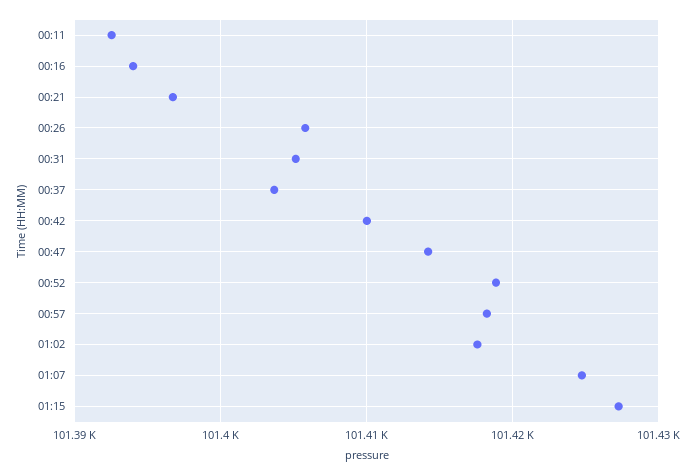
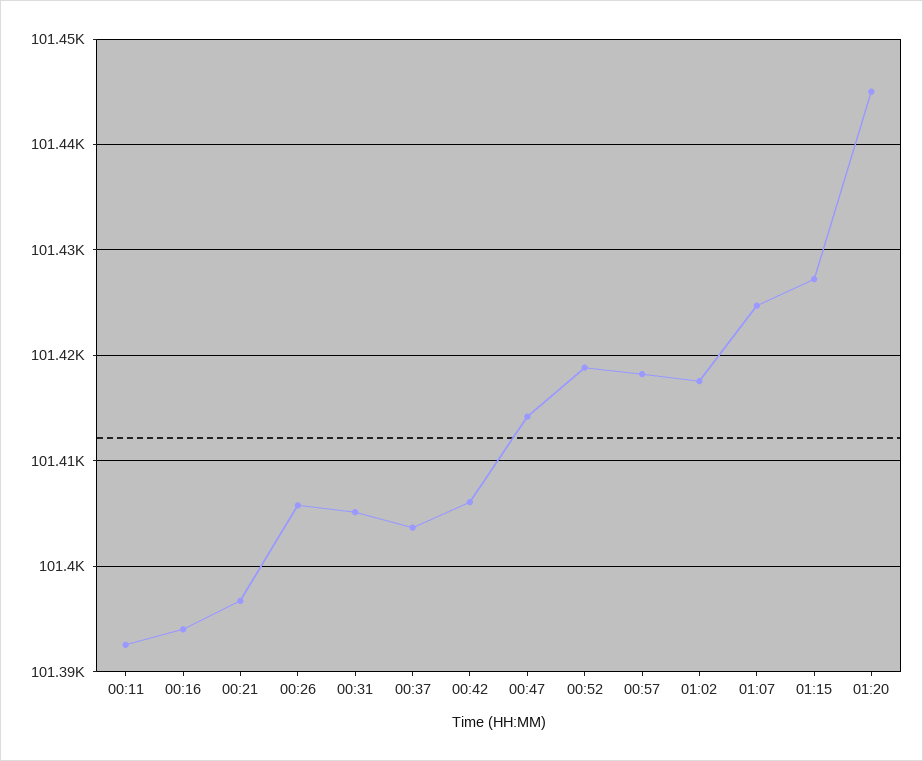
00:42: 101410 -> 101406
01:20: none -> 101445

